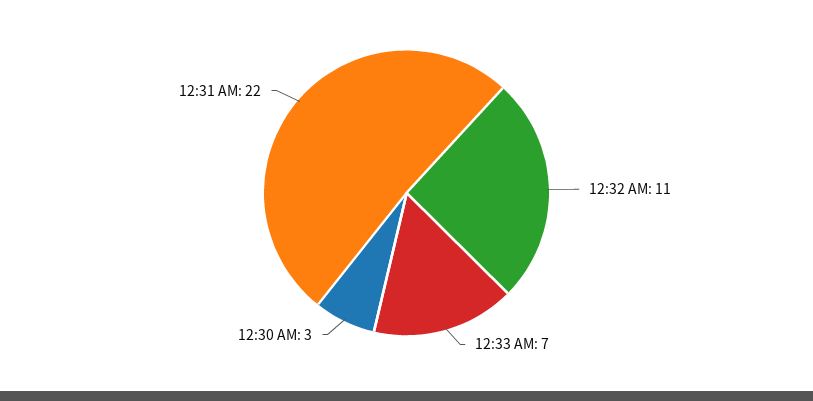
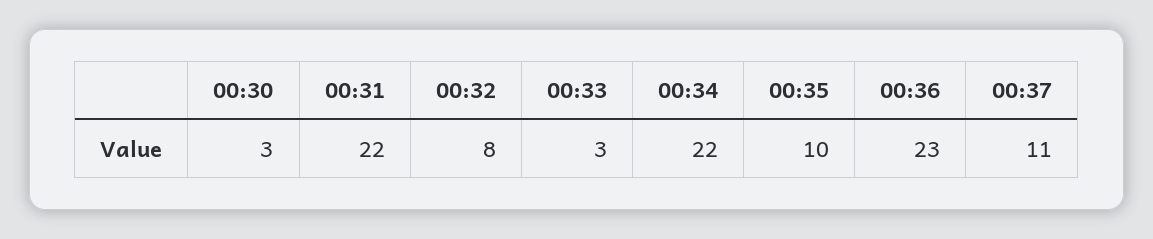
12:32 AM: 11 -> 8
12:33 AM: 7 -> 3
00:34: none -> 22
00:35: none -> 10
00:36: none -> 23
00:37: none -> 11

